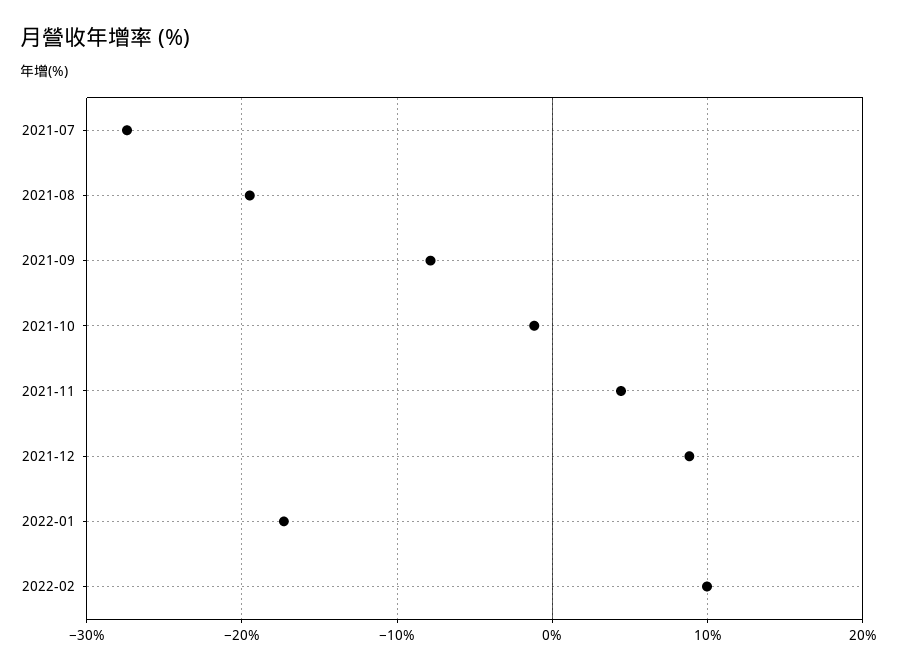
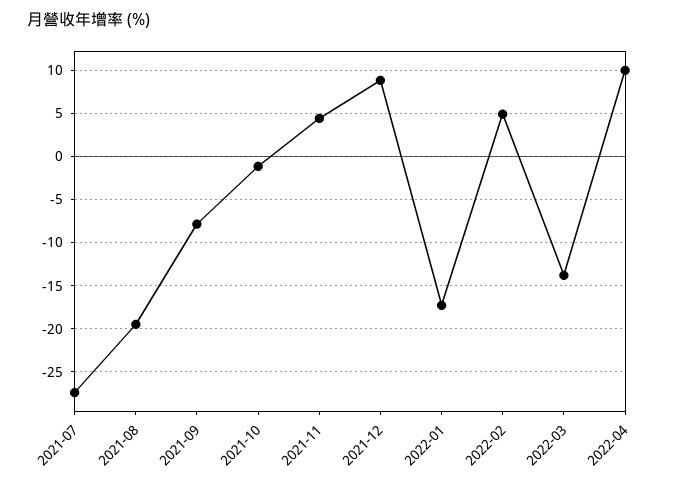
2022-02: 10 -> 5
2022-03: none -> -14
2022-04: none -> 10

